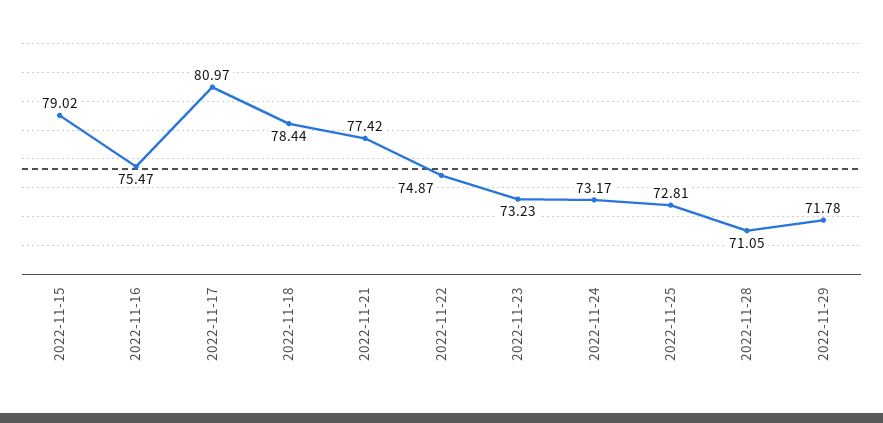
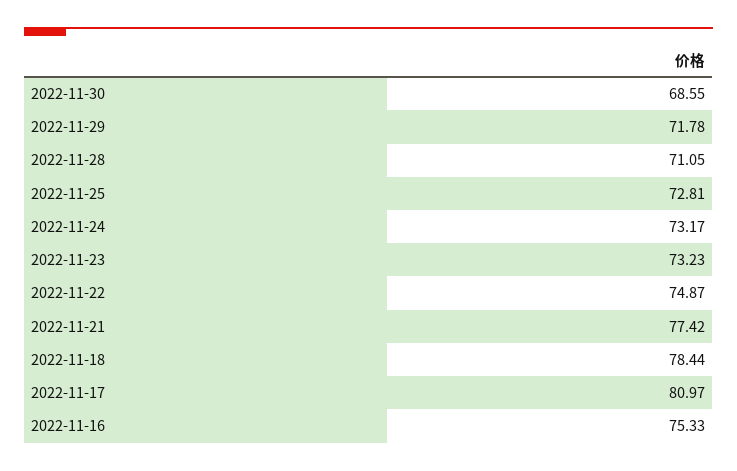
2022-11-15: 79.02 -> none
2022-11-16: 75.47 -> 75.33
2022-11-30: none -> 68.55

